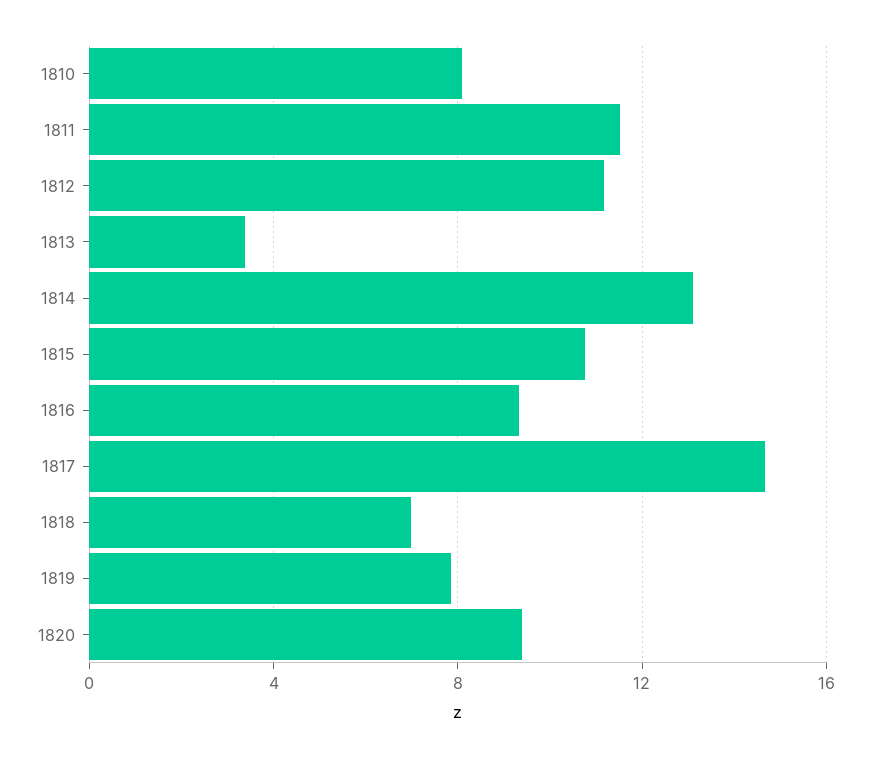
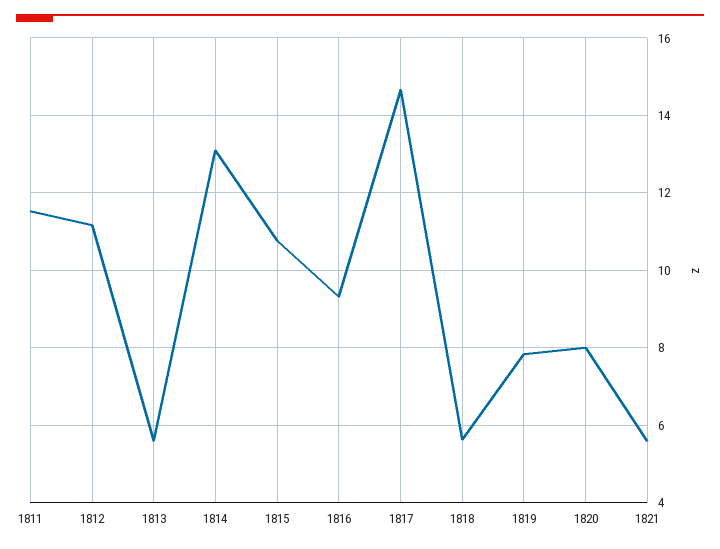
1810: 8 -> none
1813: 3.5 -> 5.6
1818: 7 -> 5.6
1820: 9.5 -> 8
1821: none -> 5.6

